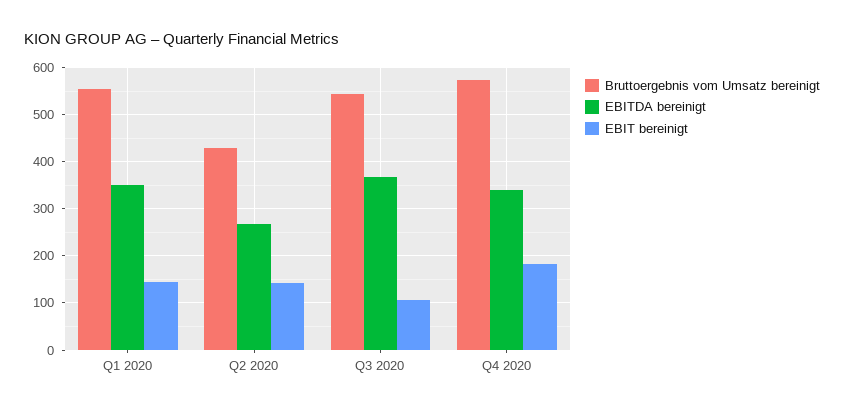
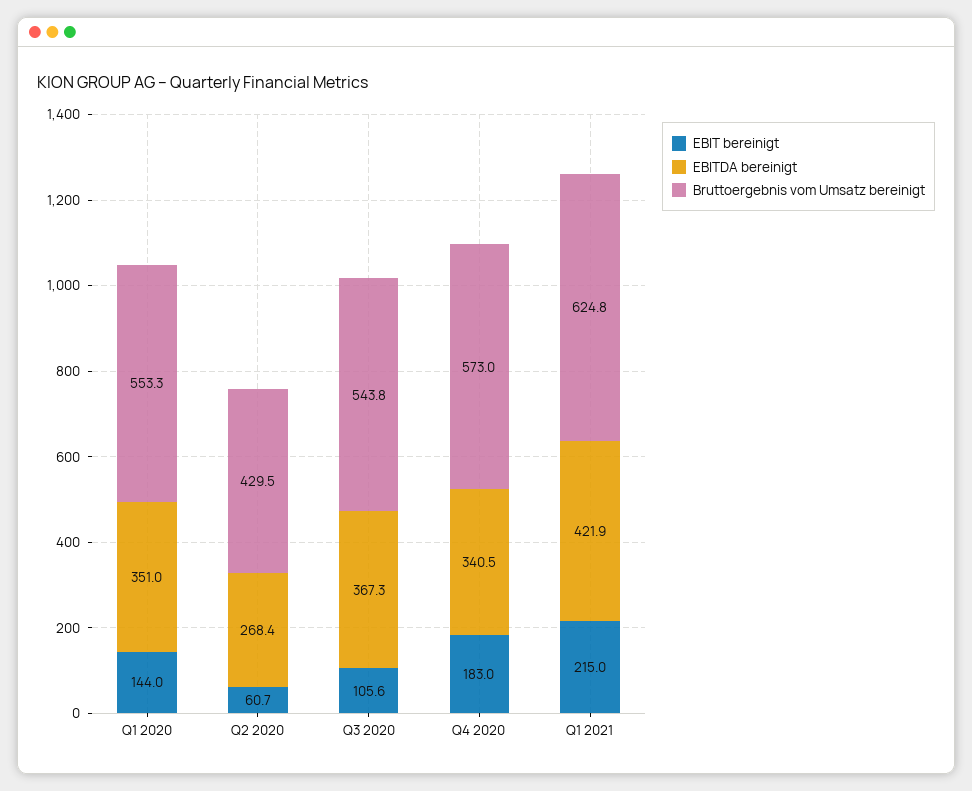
EBIT bereinigt, Q2 2020: 140 -> 60.7
EBIT bereinigt, Q1 2021: none -> 215
EBITDA bereinigt, Q1 2021: none -> 421.9
Bruttoergebnis vom Umsatz bereinigt, Q1 2021: none -> 624.8

